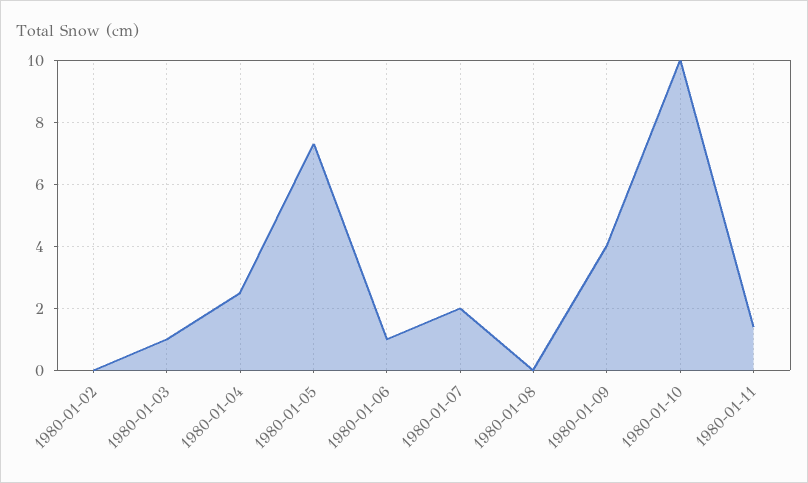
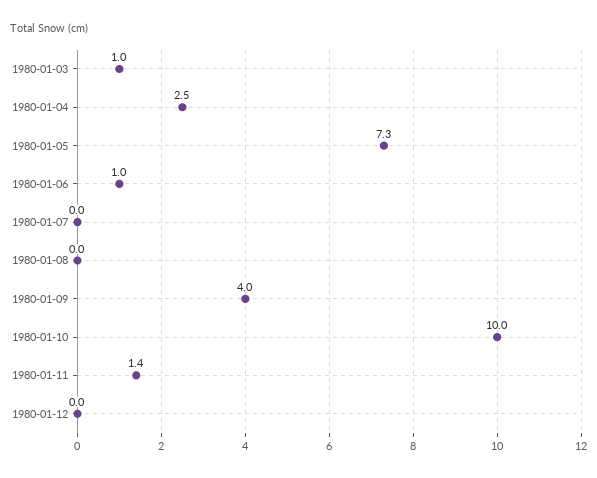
1980-01-02: 0 -> none
1980-01-07: 2 -> 0
1980-01-12: none -> 0

